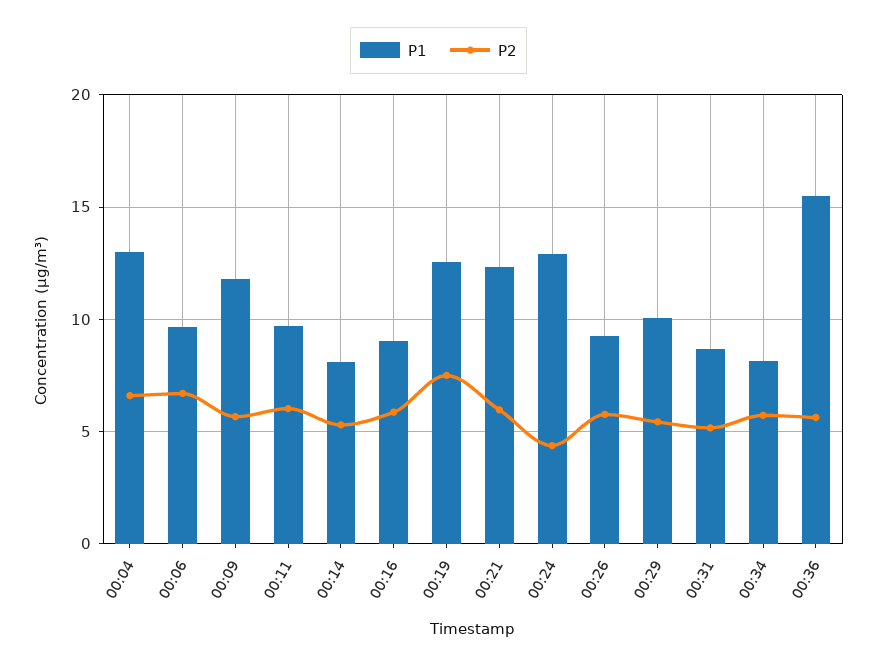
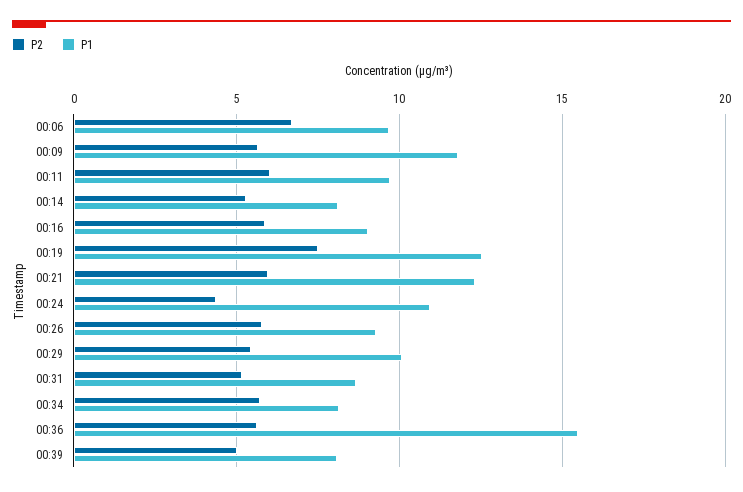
P1, 00:04: 13 -> none
P2, 00:04: 6.5 -> none
P1, 00:24: 13 -> 11
P2, 00:39: none -> 5
P1, 00:39: none -> 8

